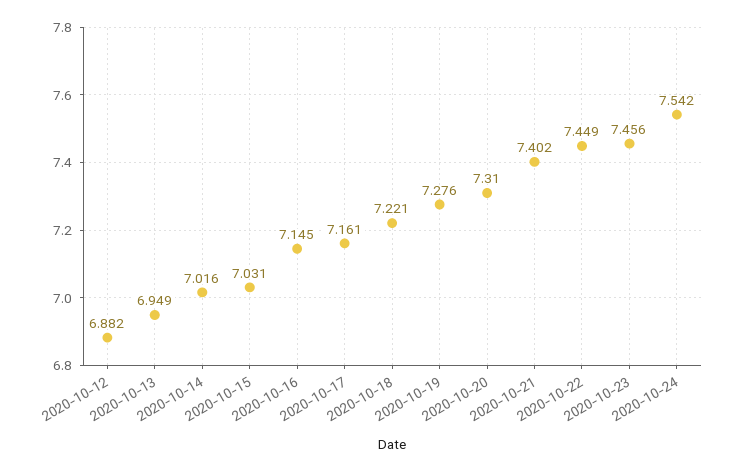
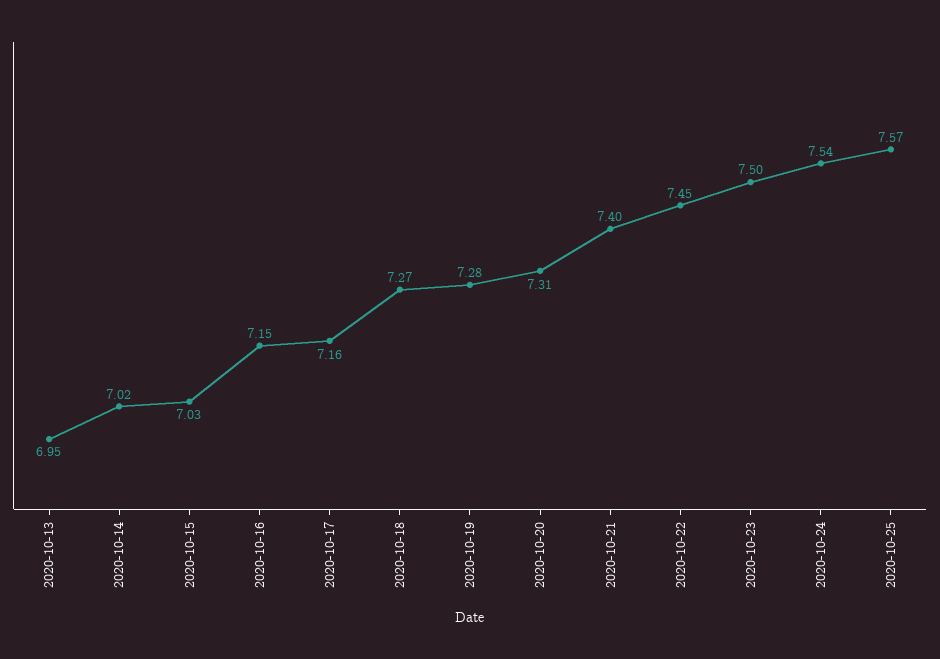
2020-10-12: 6.882 -> none
2020-10-18: 7.221 -> 7.27
2020-10-23: 7.456 -> 7.5
2020-10-25: none -> 7.57

